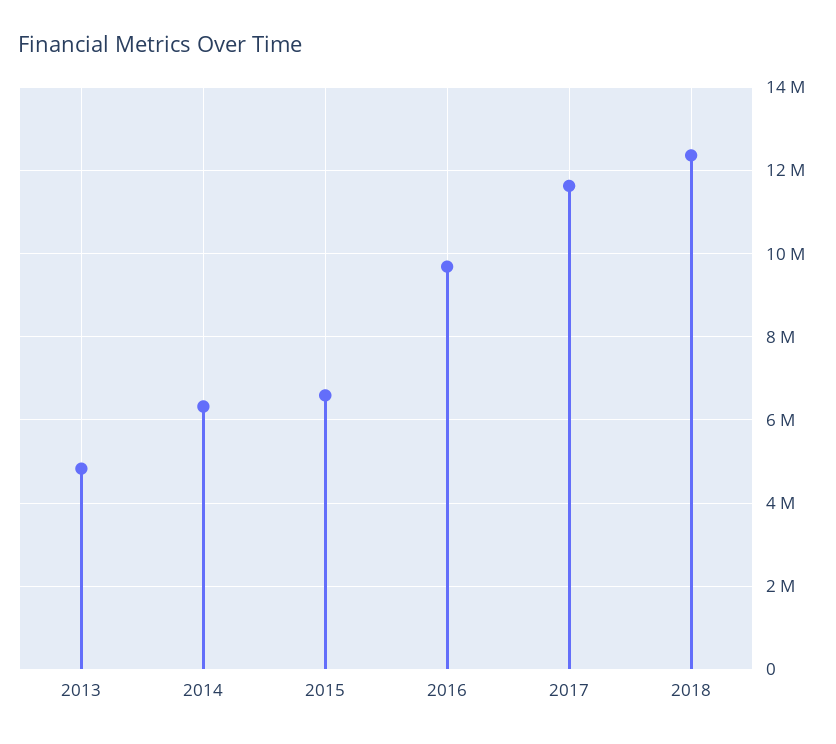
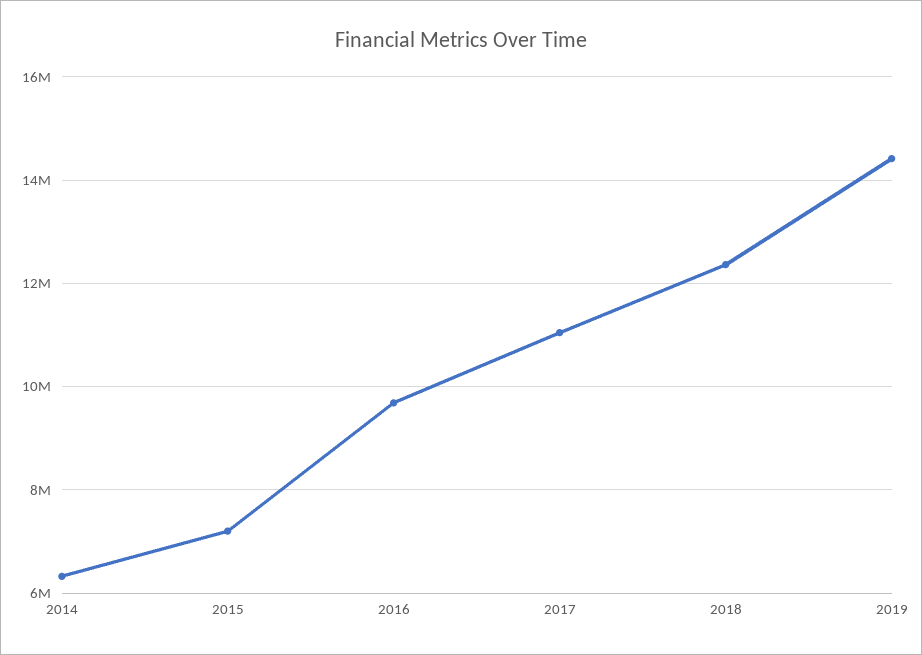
2013: 4800000 -> none
2015: 6600000 -> 7200000
2017: 11600000 -> 11000000
2019: none -> 14400000

